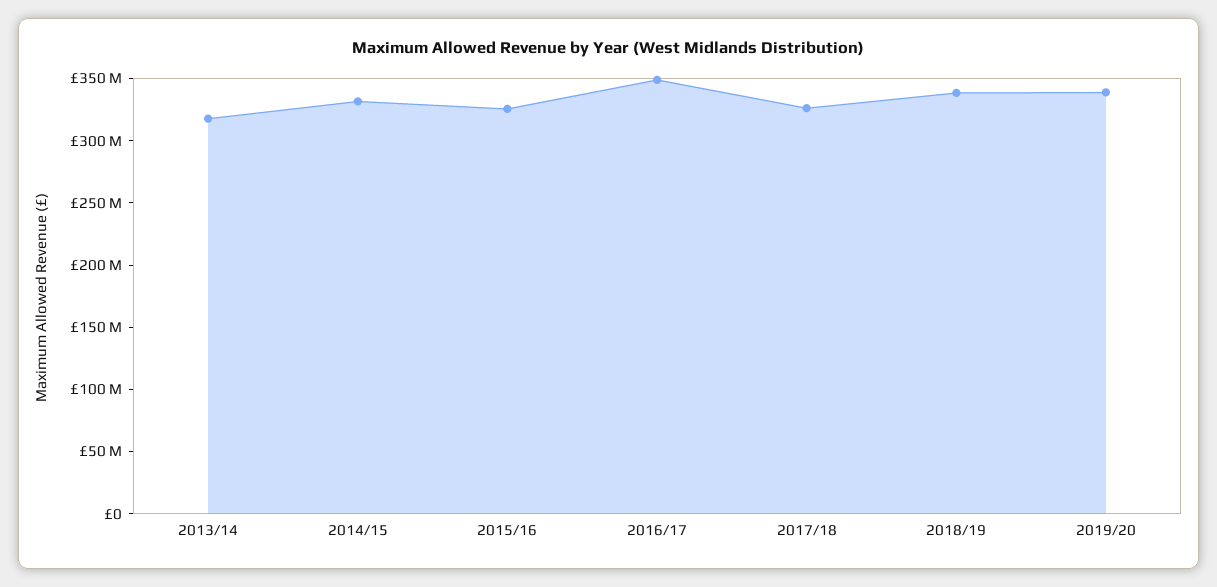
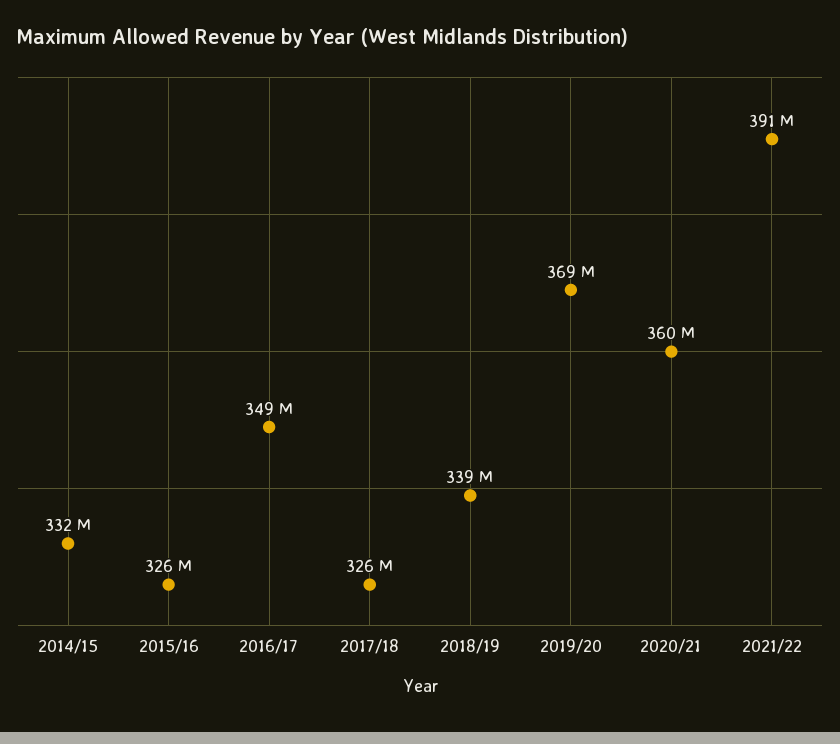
2013/14: 320000000 -> none
2019/20: 340000000 -> 369000000
2020/21: none -> 360000000
2021/22: none -> 391000000

